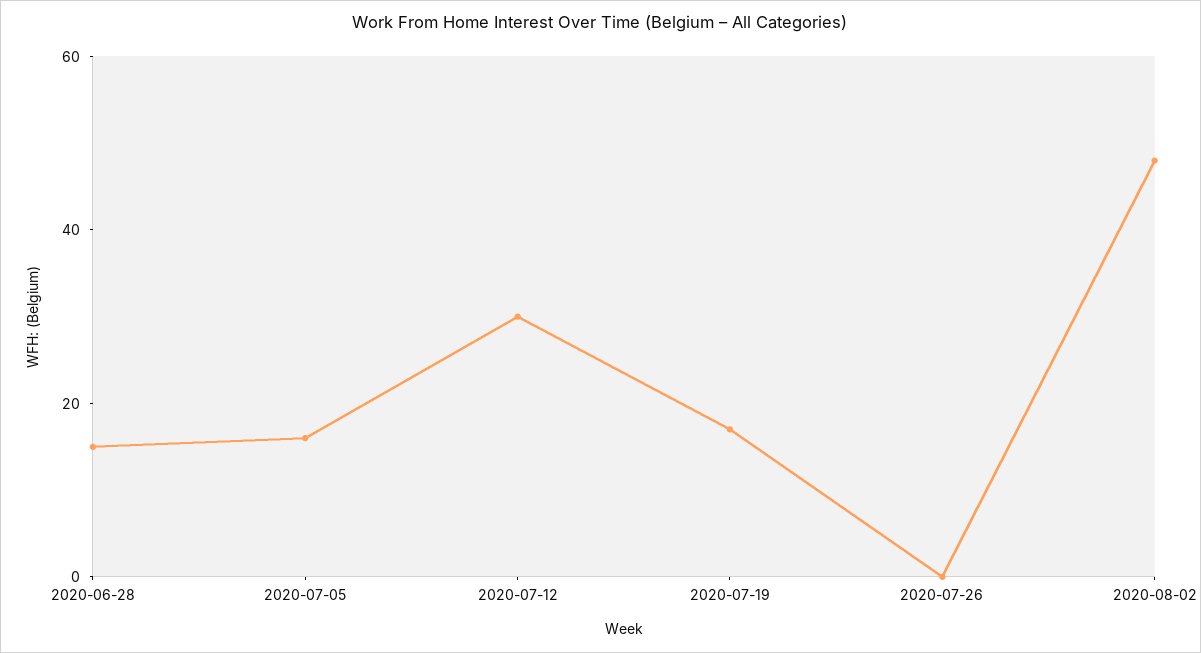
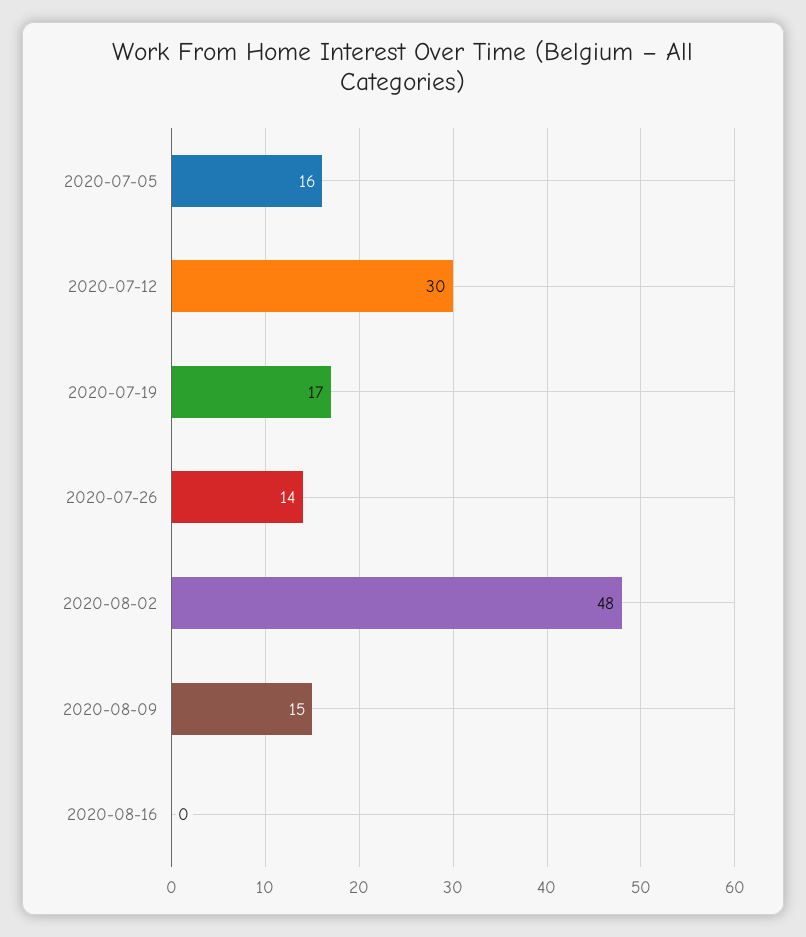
2020-06-28: 15 -> none
2020-07-26: 0 -> 14
2020-08-09: none -> 15
2020-08-16: none -> 0

